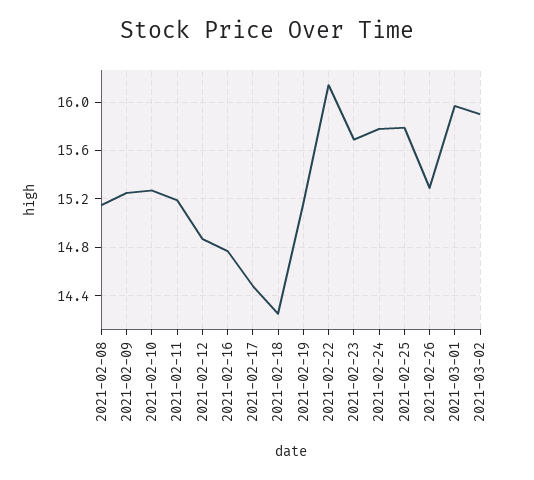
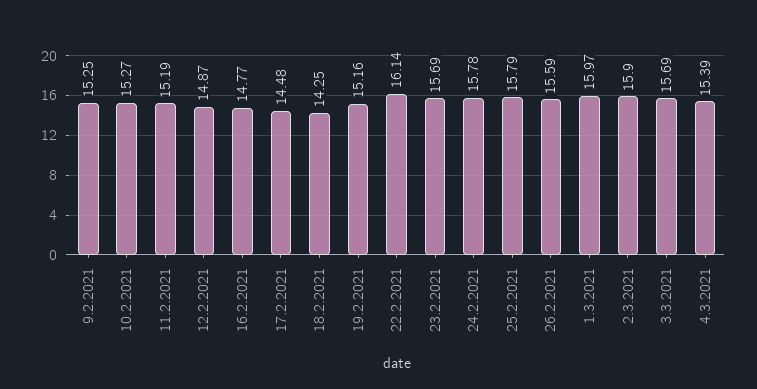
2021-02-08: 15.15 -> none
2021-02-26: 15.3 -> 15.59
3.3.2021: none -> 15.69
4.3.2021: none -> 15.39

